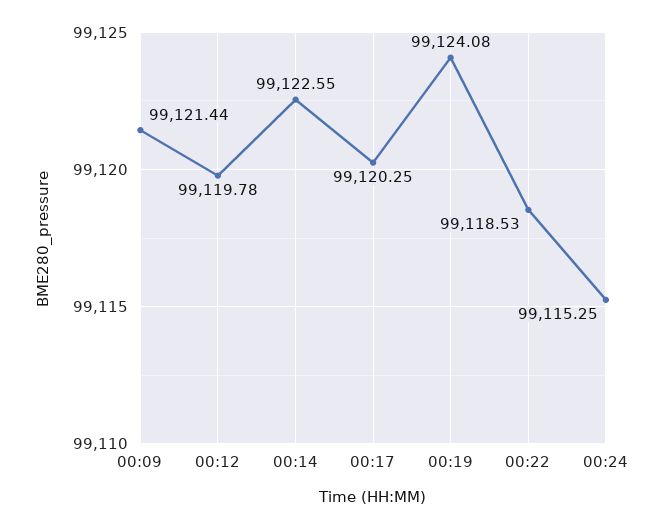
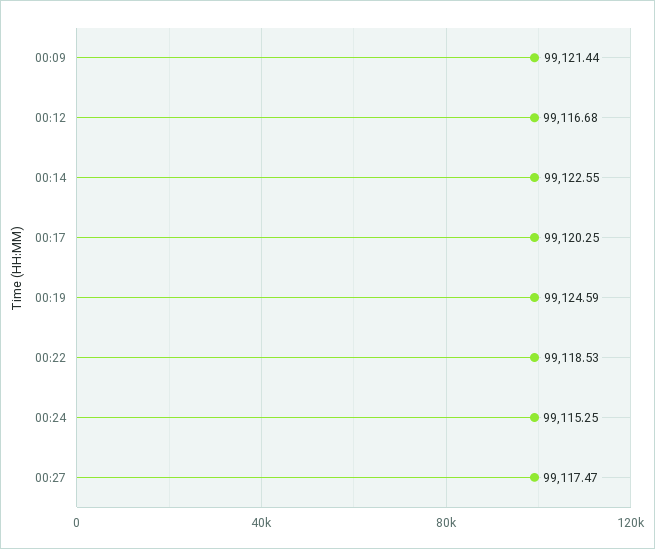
00:12: 99119.78 -> 99116.68
00:19: 99124.08 -> 99124.59
00:27: none -> 99117.47

